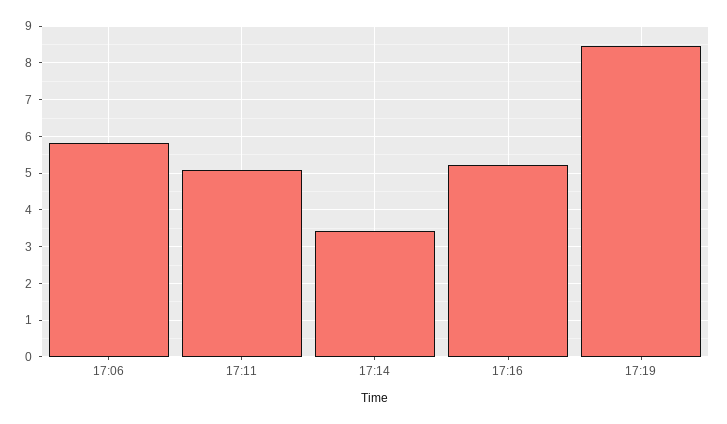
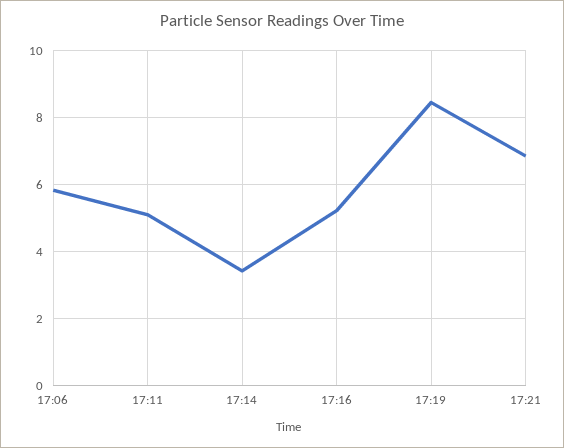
17:21: none -> 6.8

